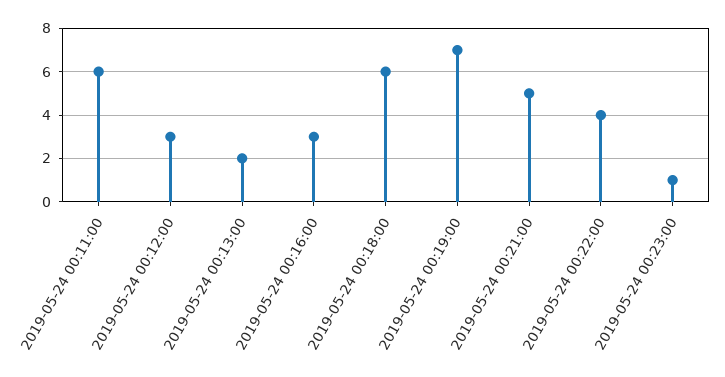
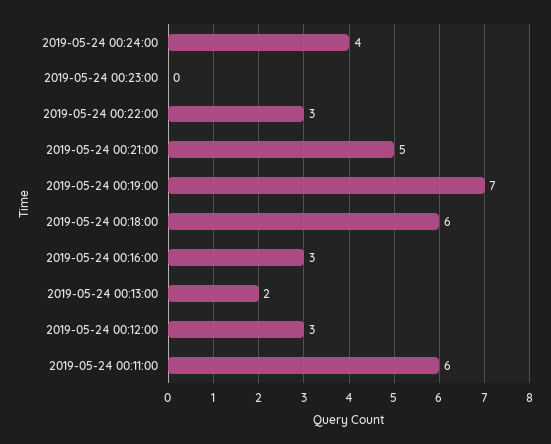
2019-05-24 00:22:00: 4 -> 3
2019-05-24 00:23:00: 1 -> 0
2019-05-24 00:24:00: none -> 4

